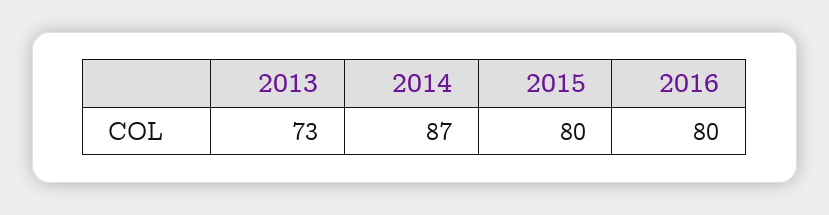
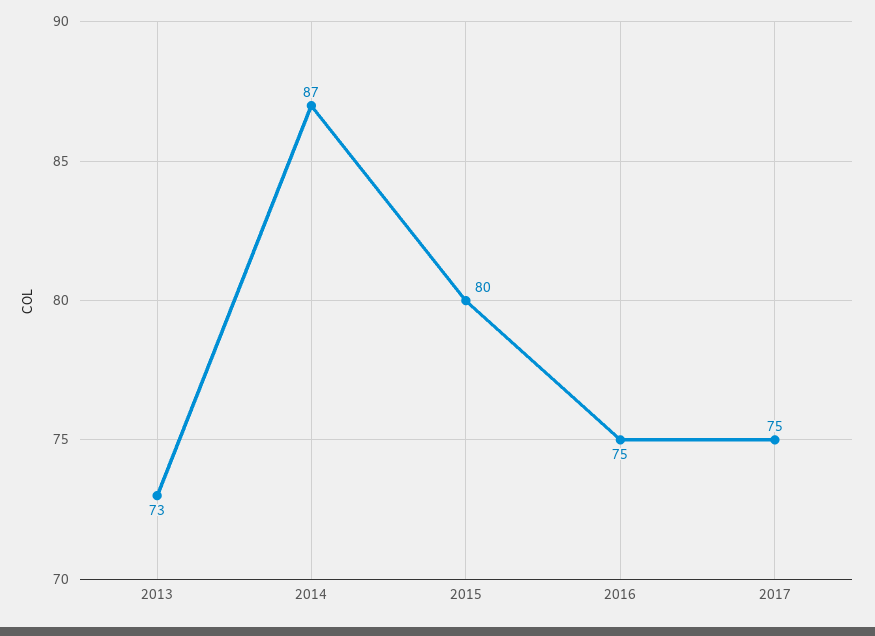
2016: 80 -> 75
2017: none -> 75

